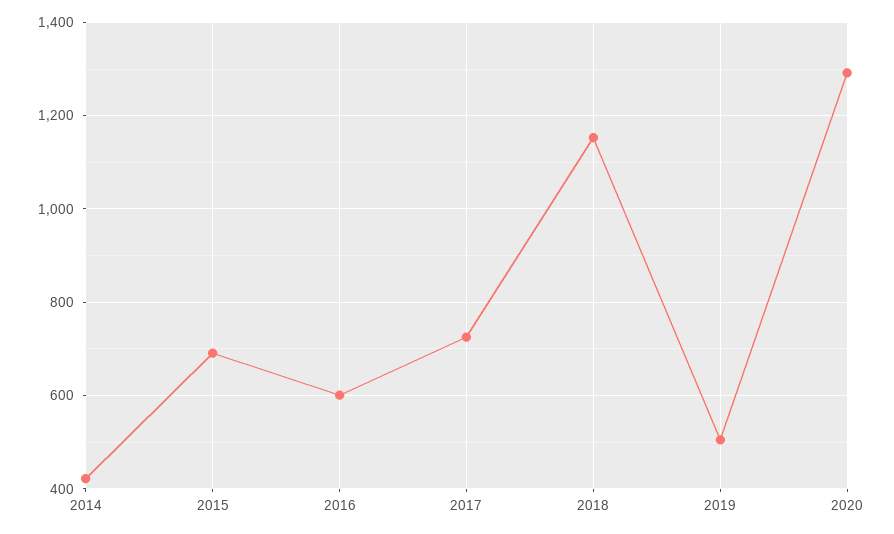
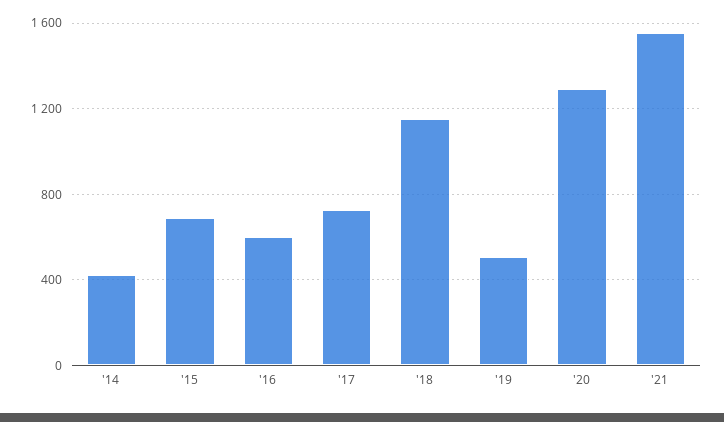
'21: none -> 1550

